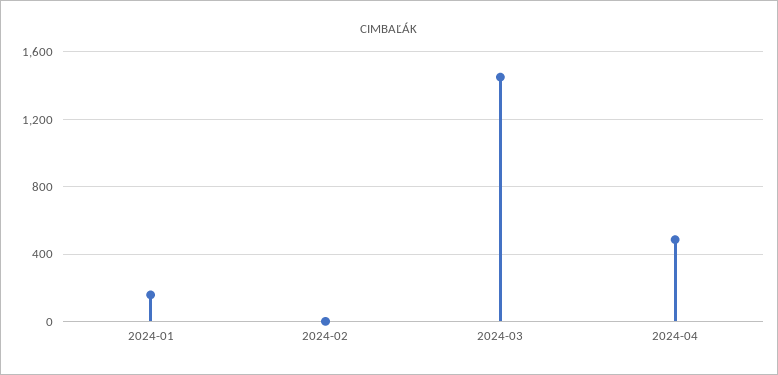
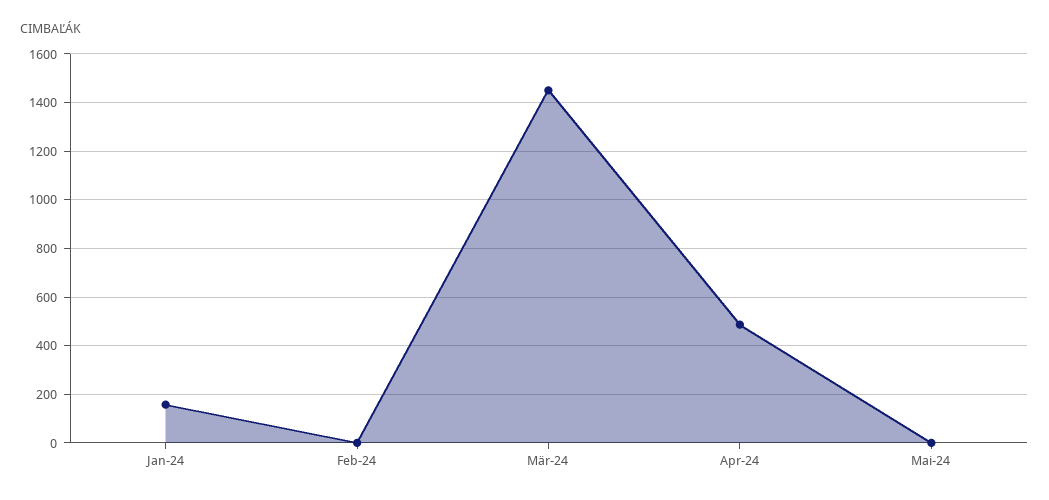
Mai-24: none -> 0

